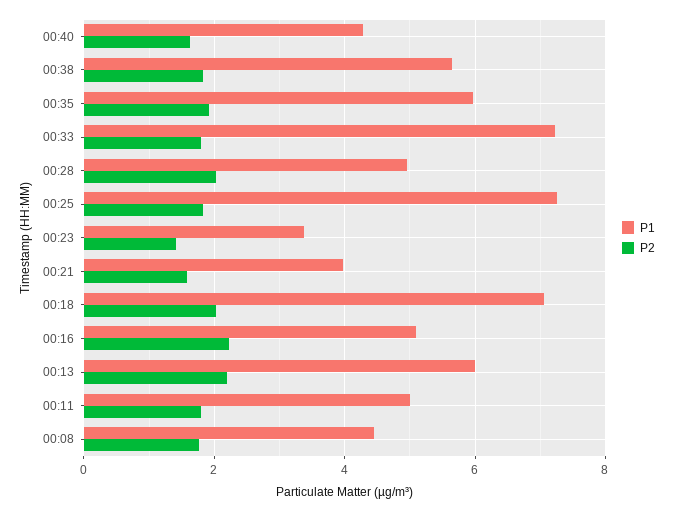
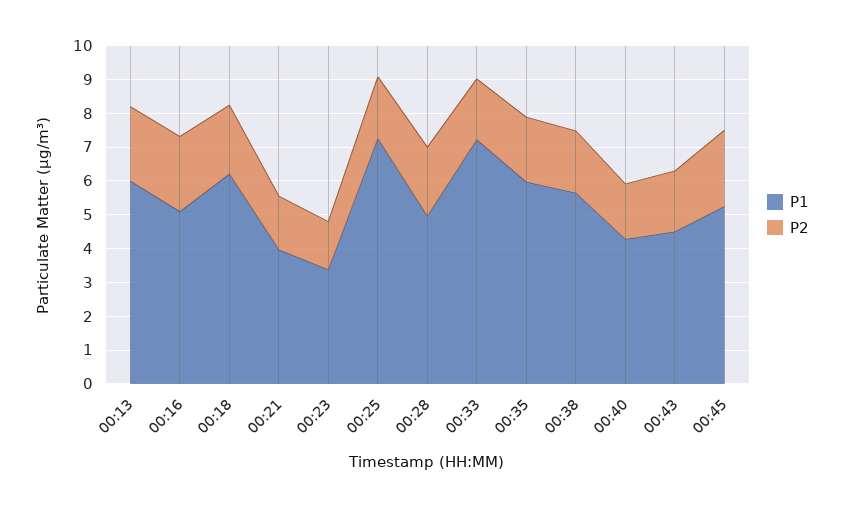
P1, 00:18: 7 -> 6.25
P1, 00:11: 5 -> none
P2, 00:11: 1.8 -> none
P1, 00:08: 4.4 -> none
P2, 00:08: 1.8 -> none
P1, 00:43: none -> 4.5
P2, 00:43: none -> 1.75
P1, 00:45: none -> 5.25
P2, 00:45: none -> 2.25

